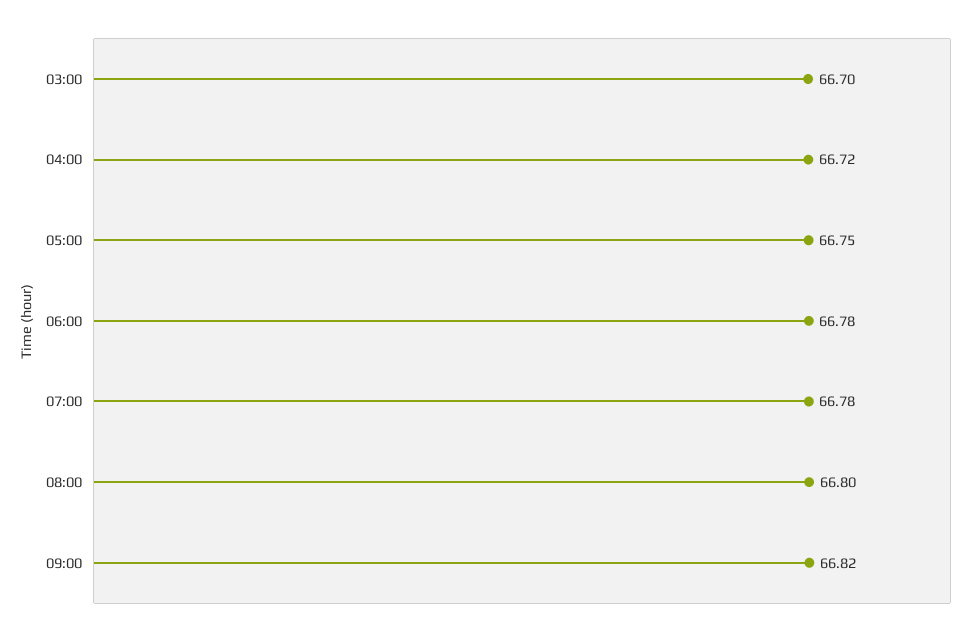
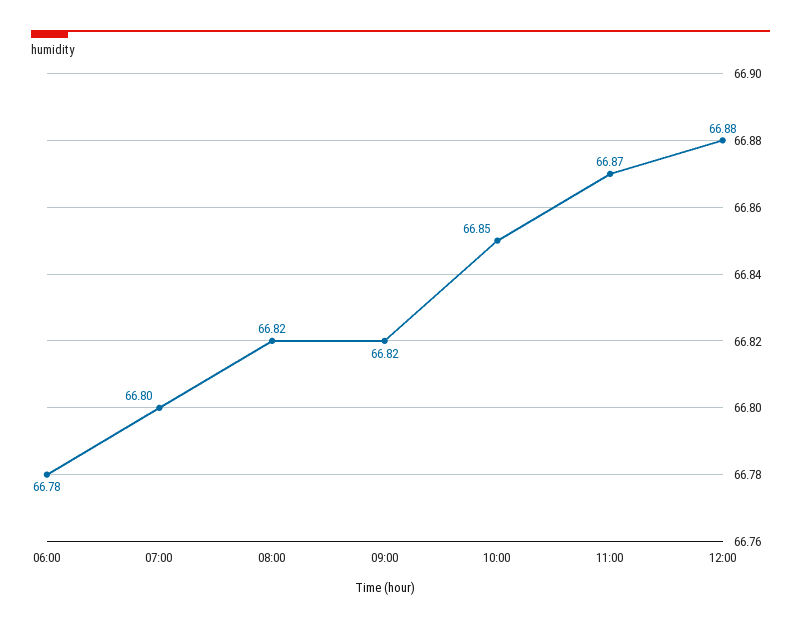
03:00: 66.7 -> none
04:00: 66.72 -> none
05:00: 66.75 -> none
07:00: 66.78 -> 66.8
08:00: 66.8 -> 66.82
10:00: none -> 66.85
11:00: none -> 66.87
12:00: none -> 66.88

